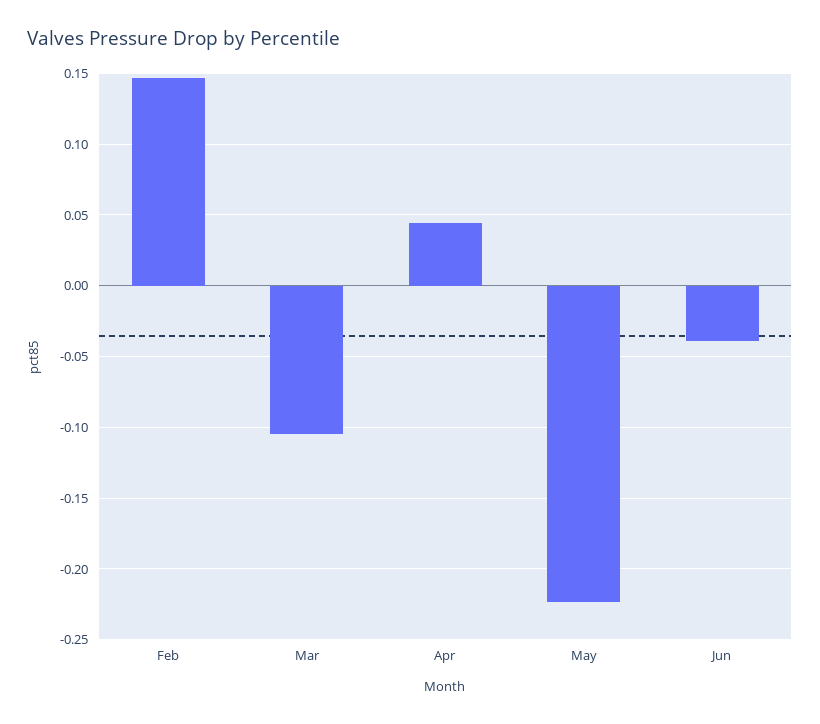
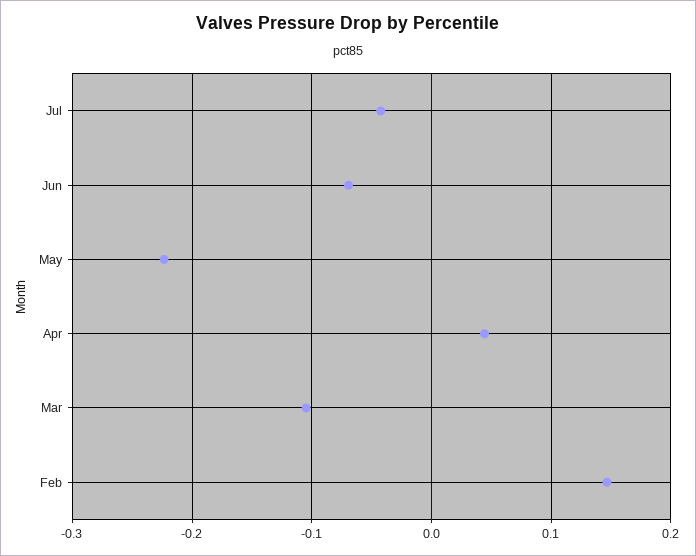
Jun: -0.04 -> -0.07
Jul: none -> -0.04

